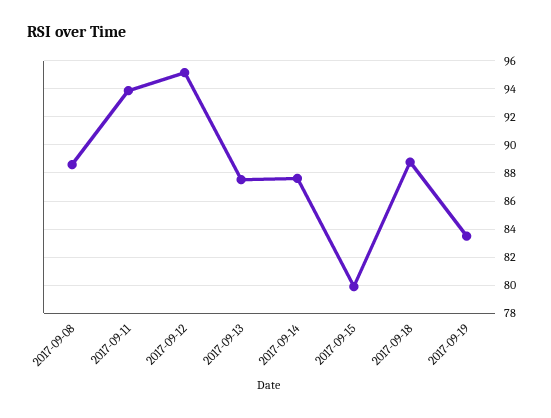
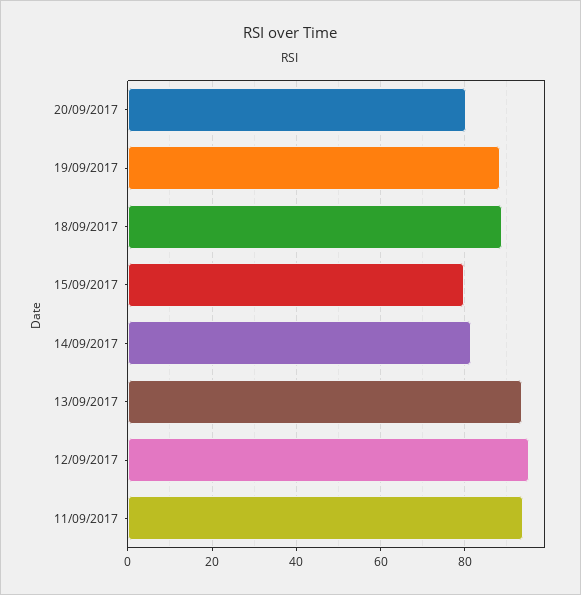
2017-09-08: 88.5 -> none
2017-09-13: 87.5 -> 94
2017-09-14: 87.5 -> 82
2017-09-19: 83.5 -> 88
20/09/2017: none -> 80

